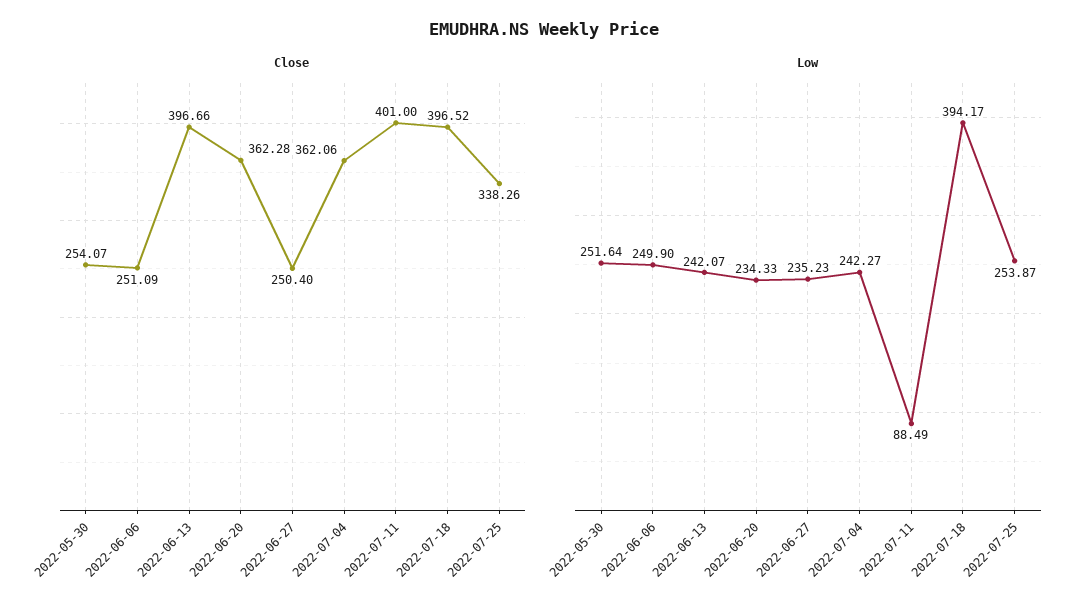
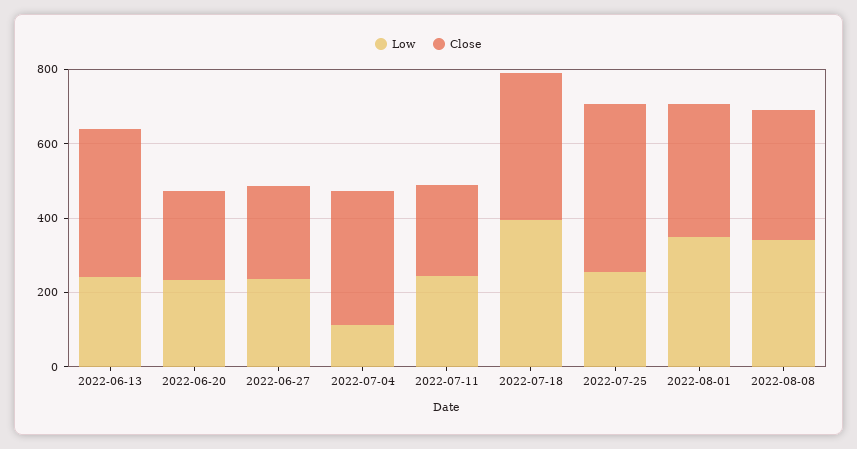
Close, 2022-05-30: 254.07 -> none
Close, 2022-06-06: 251.09 -> none
Close, 2022-06-20: 362.28 -> 250
Close, 2022-07-11: 401 -> 250
Close, 2022-07-25: 338.26 -> 450
Low, 2022-05-30: 251.64 -> none
Low, 2022-06-06: 249.9 -> none
Low, 2022-07-04: 242.27 -> 100
Low, 2022-07-11: 88.49 -> 250
Low, 2022-08-01: none -> 350
Close, 2022-08-01: none -> 350
Low, 2022-08-08: none -> 350
Close, 2022-08-08: none -> 350

